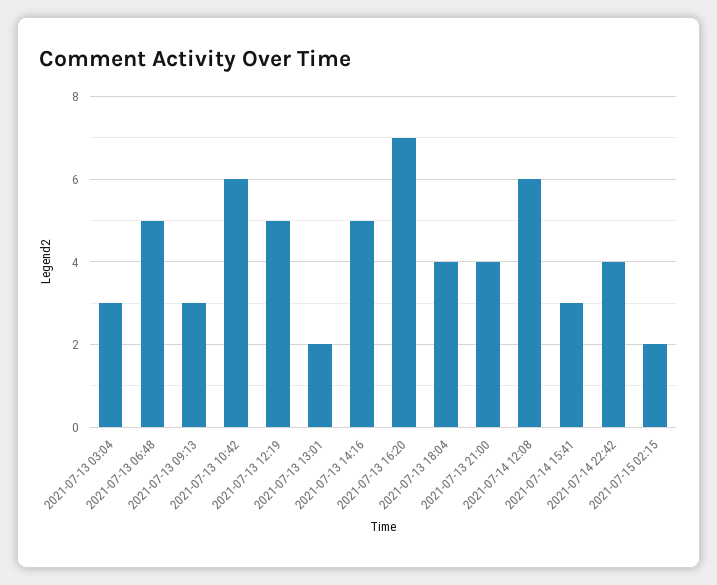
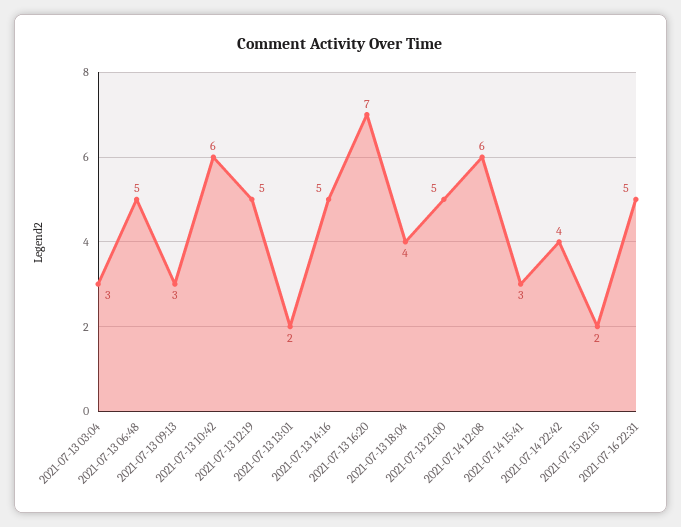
2021-07-13 21:00: 4 -> 5
2021-07-16 22:31: none -> 5

